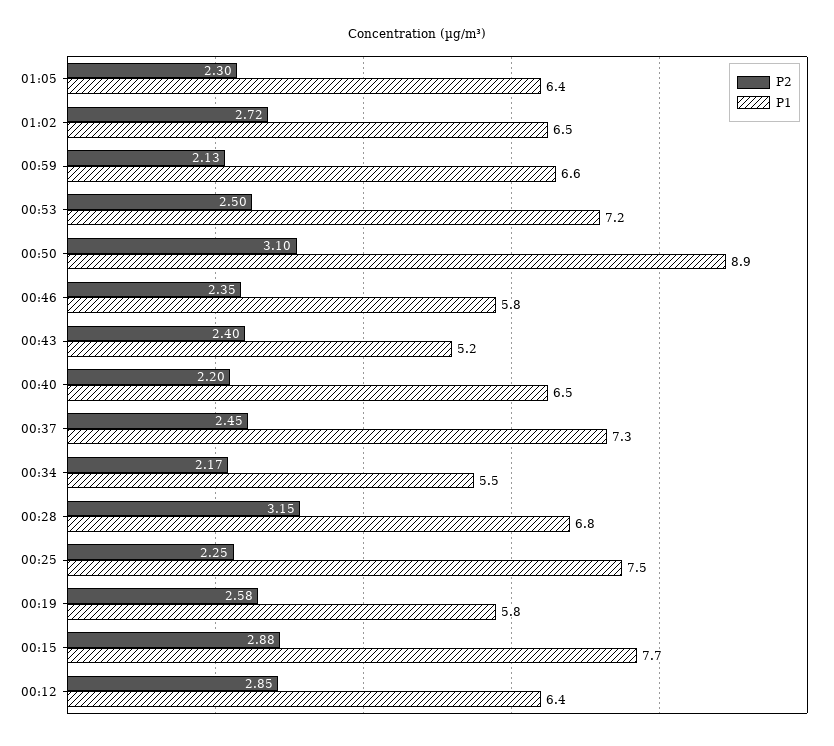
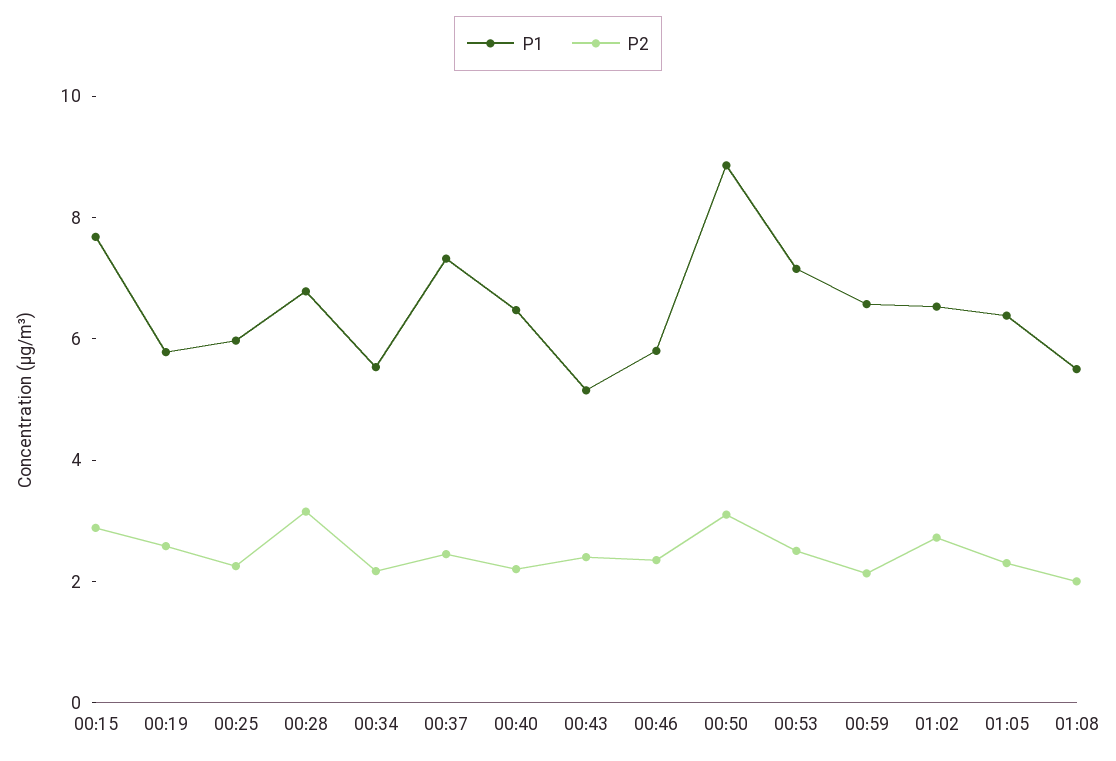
P1, 00:25: 7.5 -> 6
P2, 00:12: 2.85 -> none
P1, 00:12: 6.4 -> none
P1, 01:08: none -> 5.5
P2, 01:08: none -> 2

